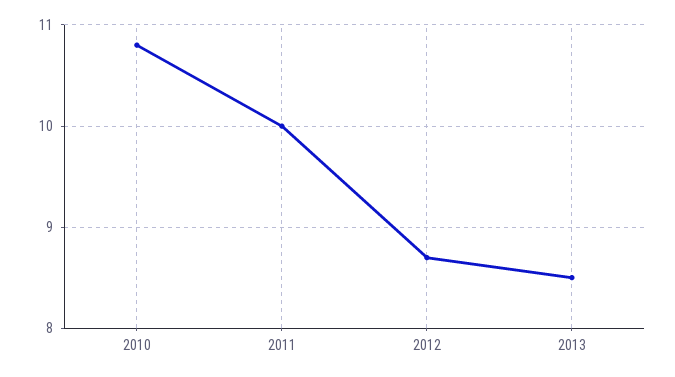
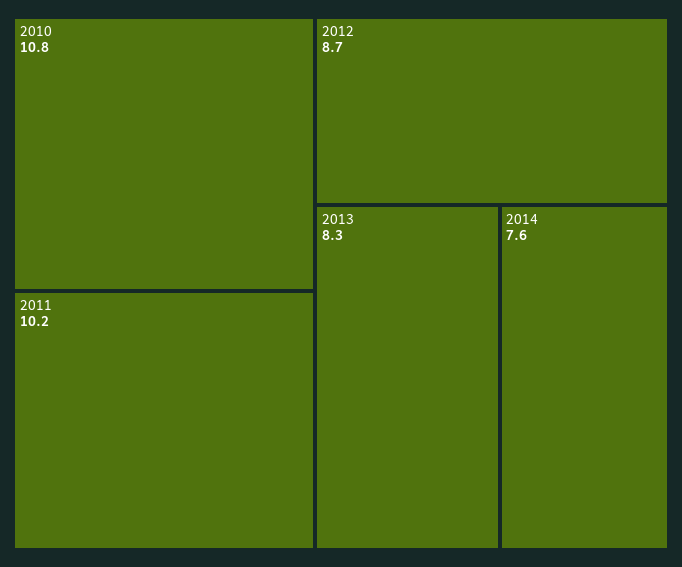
2011: 10 -> 10.2
2013: 8.5 -> 8.3
2014: none -> 7.6

